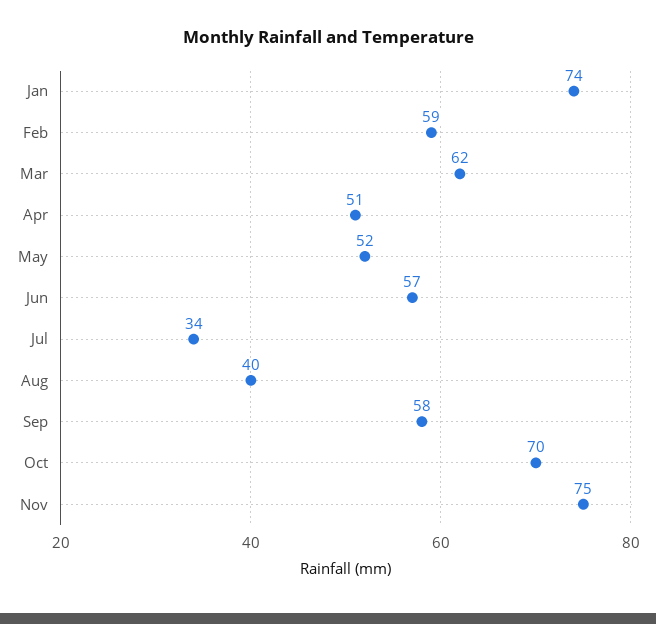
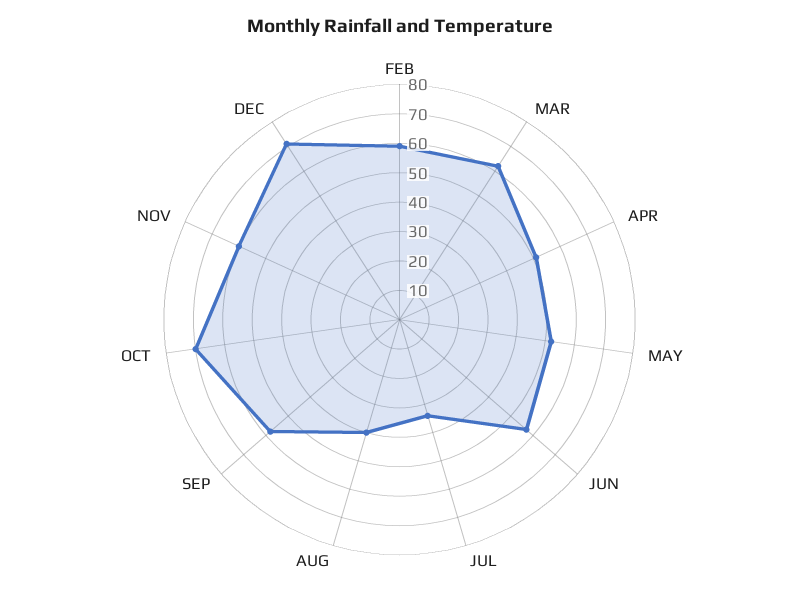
Jan: 74 -> none
Nov: 75 -> 60
DEC: none -> 70

